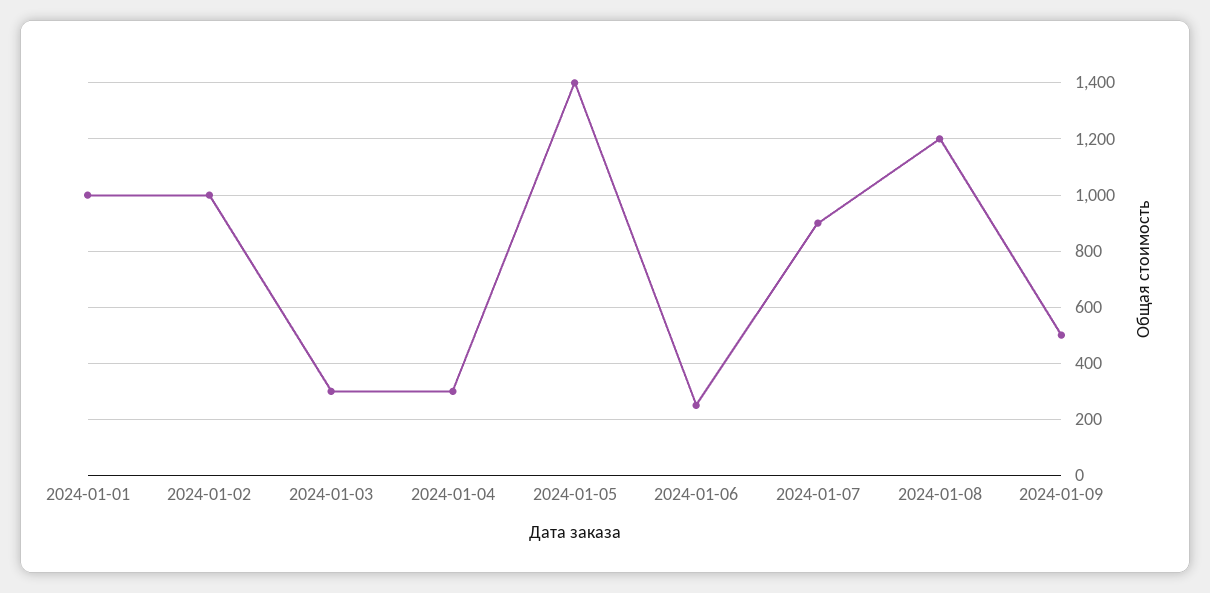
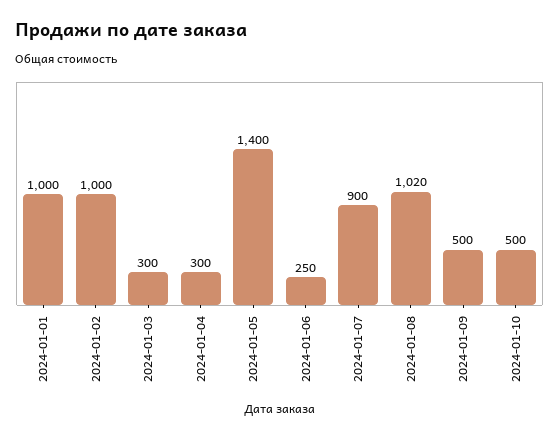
2024-01-08: 1200 -> 1020
2024-01-10: none -> 500

